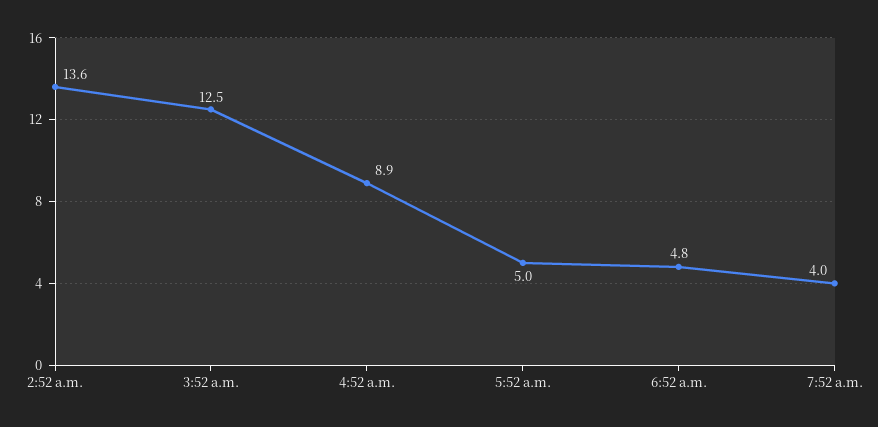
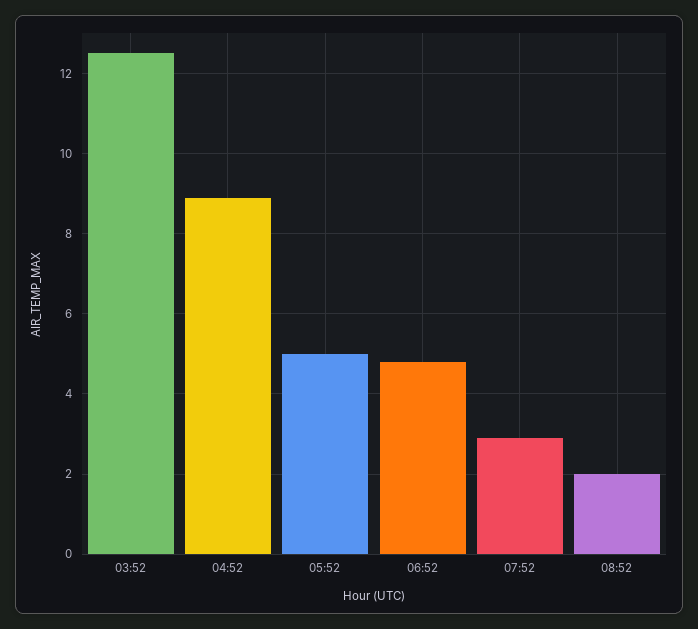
2:52 a.m.: 13.6 -> none
7:52 a.m.: 4 -> 3
08:52: none -> 2

